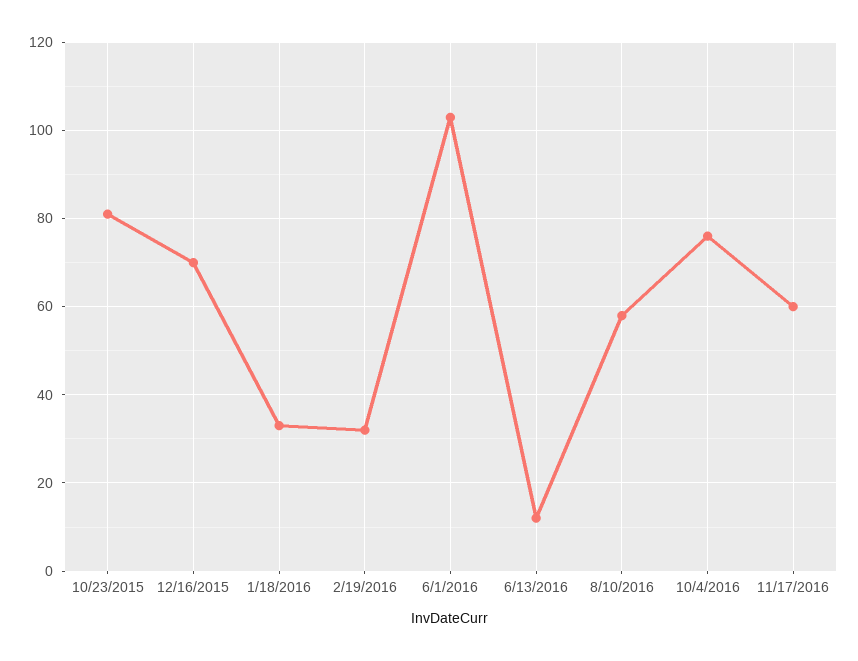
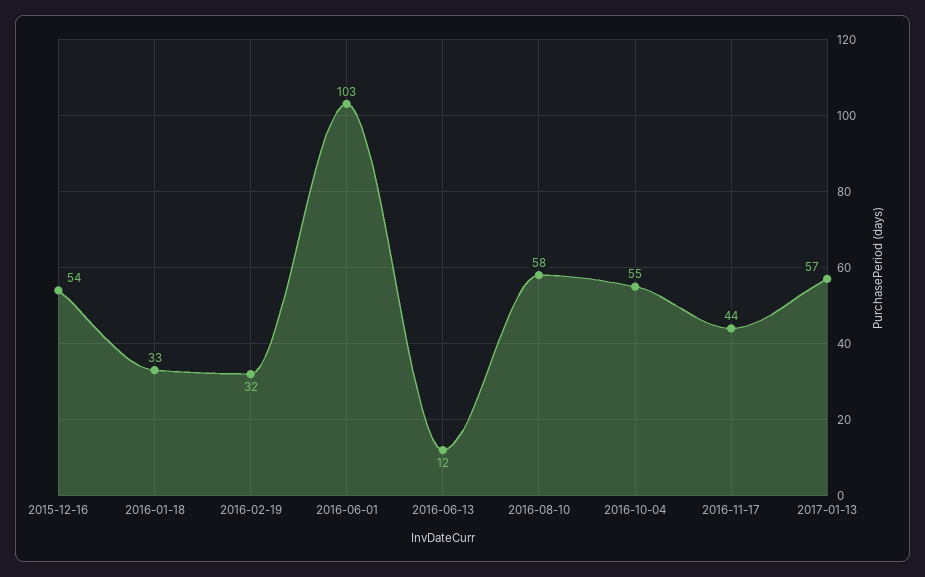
10/23/2015: 80 -> none
12/16/2015: 70 -> 54
10/4/2016: 75 -> 55
11/17/2016: 60 -> 44
2017-01-13: none -> 57

